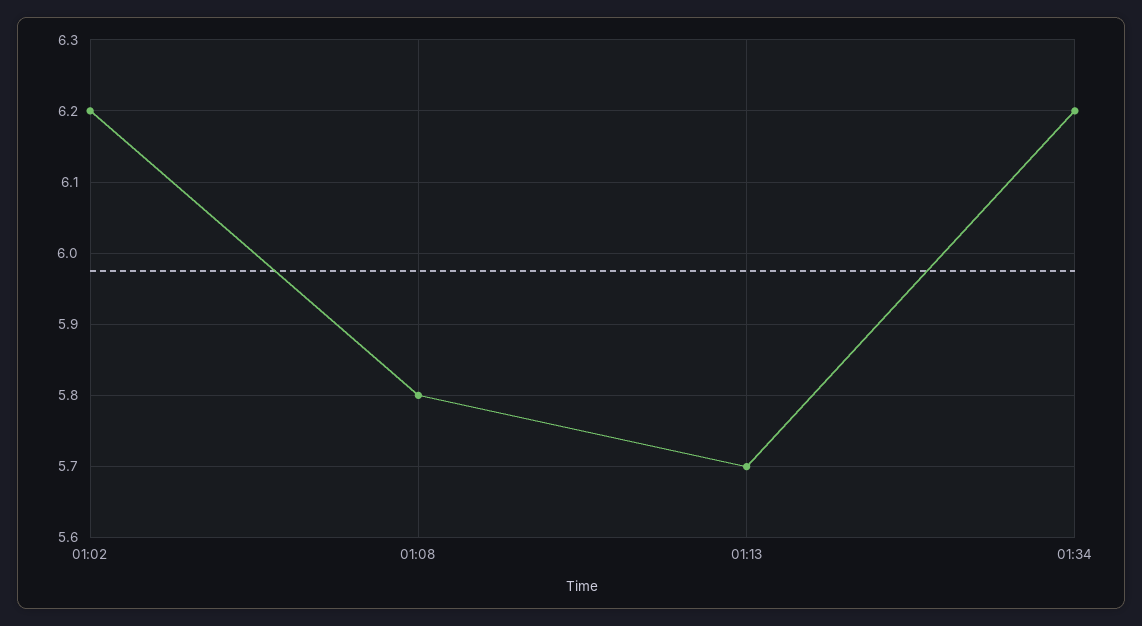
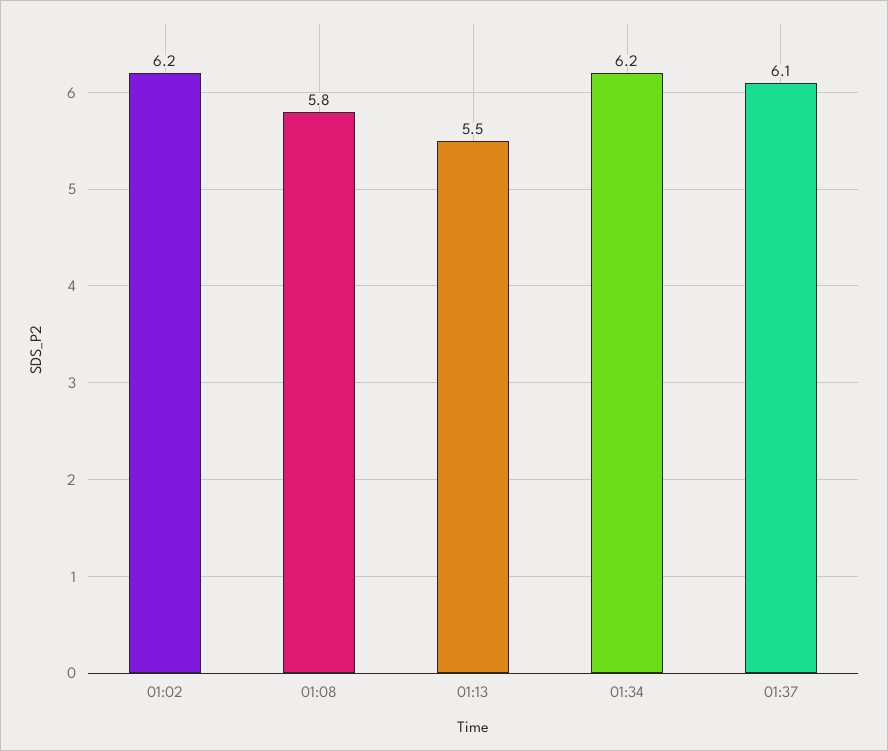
01:13: 5.7 -> 5.5
01:37: none -> 6.1

